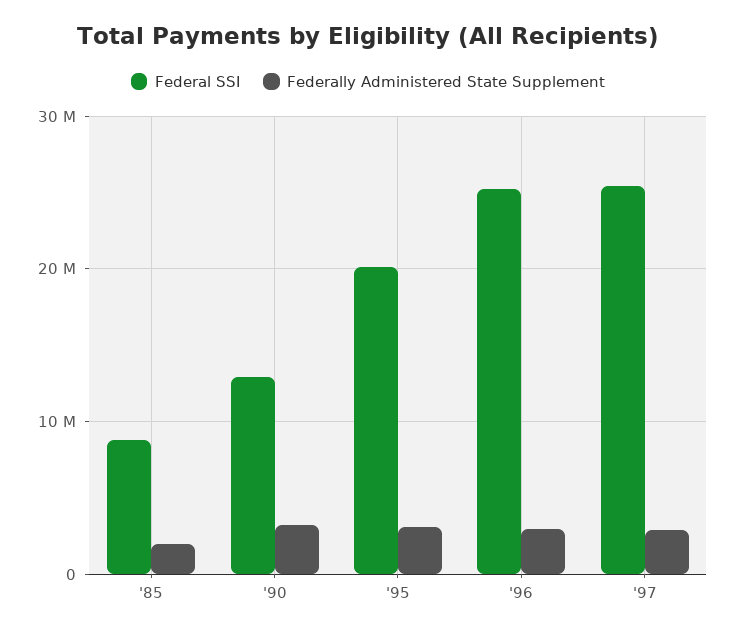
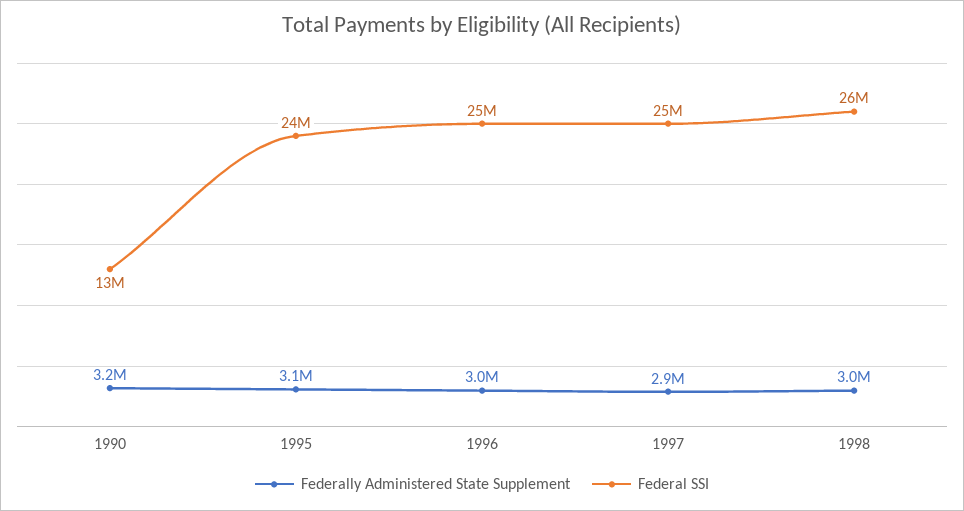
Federal SSI, '85: 9000000 -> none
Federally Administered State Supplement, '85: 2000000 -> none
Federal SSI, '95: 20000000 -> 24000000
Federally Administered State Supplement, 1998: none -> 3000000
Federal SSI, 1998: none -> 26000000

